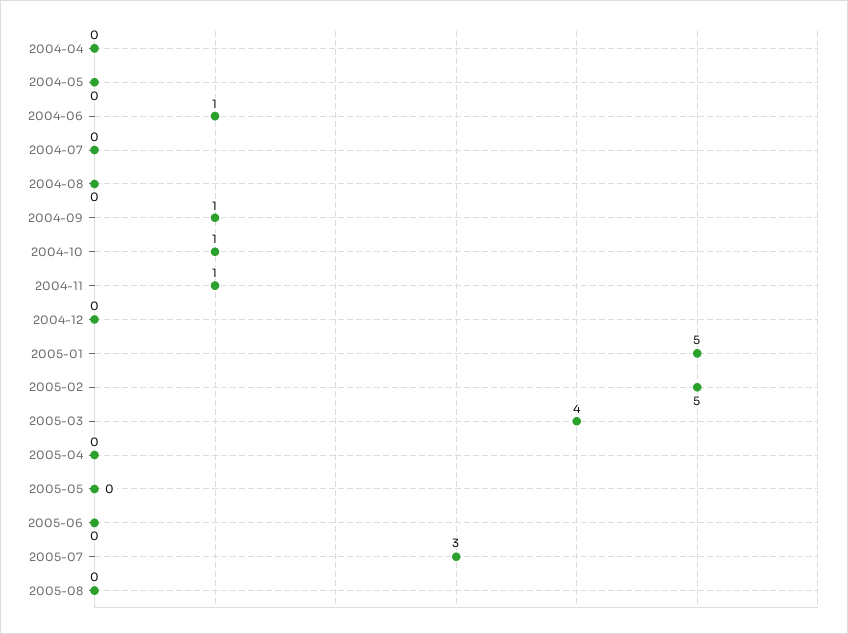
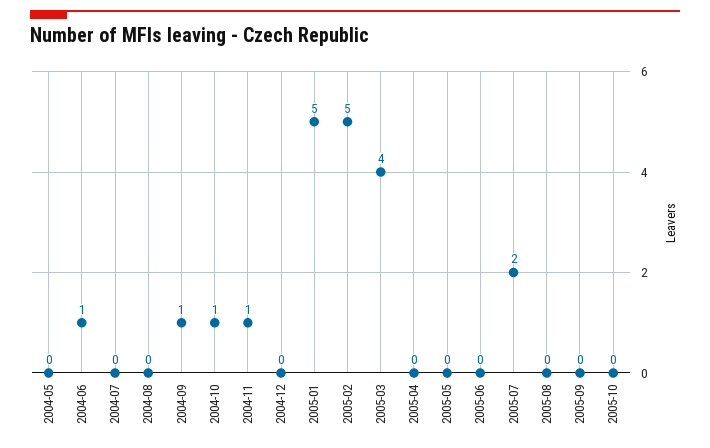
2004-04: 0 -> none
2005-07: 3 -> 2
2005-09: none -> 0
2005-10: none -> 0

